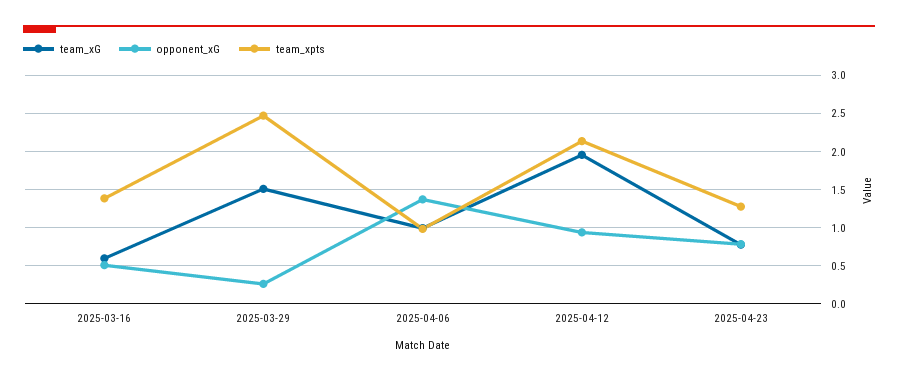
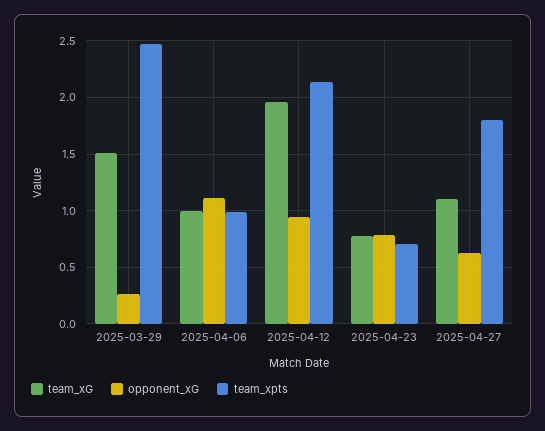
team_xG, 2025-03-16: 0.6 -> none
opponent_xG, 2025-03-16: 0.5 -> none
team_xpts, 2025-03-16: 1.4 -> none
opponent_xG, 2025-04-06: 1.4 -> 1.1
team_xpts, 2025-04-23: 1.3 -> 0.7
team_xG, 2025-04-27: none -> 1.1
opponent_xG, 2025-04-27: none -> 0.6
team_xpts, 2025-04-27: none -> 1.8

